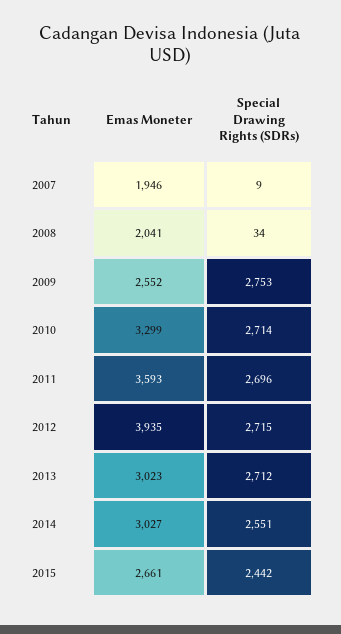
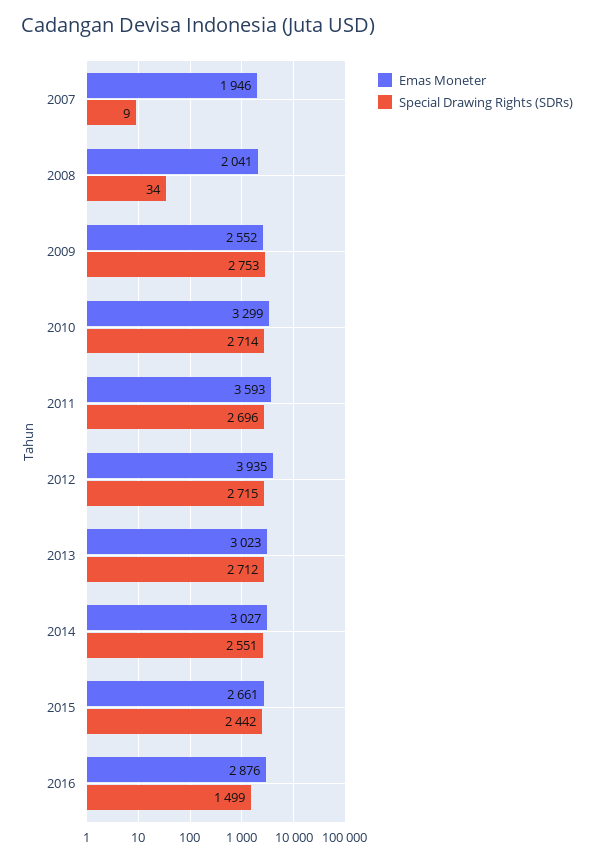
Emas Moneter, 2016: none -> 2876
Special Drawing Rights (SDRs), 2016: none -> 1499

